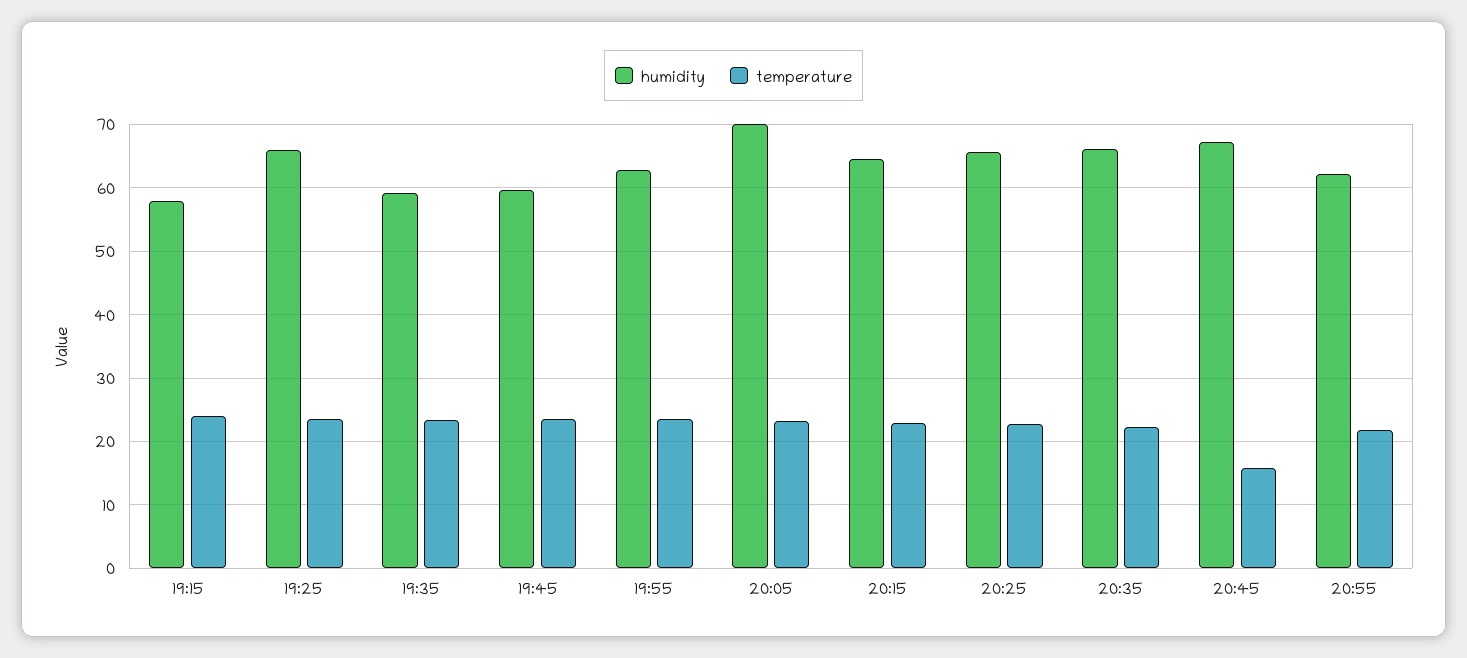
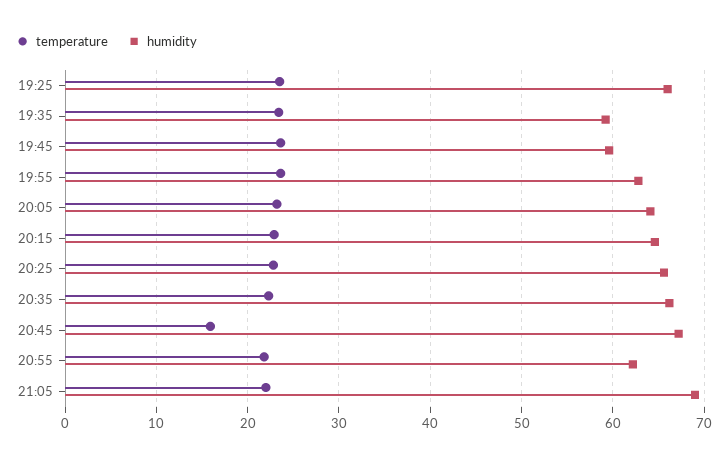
humidity, 19:15: 58 -> none
temperature, 19:15: 24 -> none
humidity, 20:05: 70 -> 64
temperature, 21:05: none -> 22
humidity, 21:05: none -> 69

